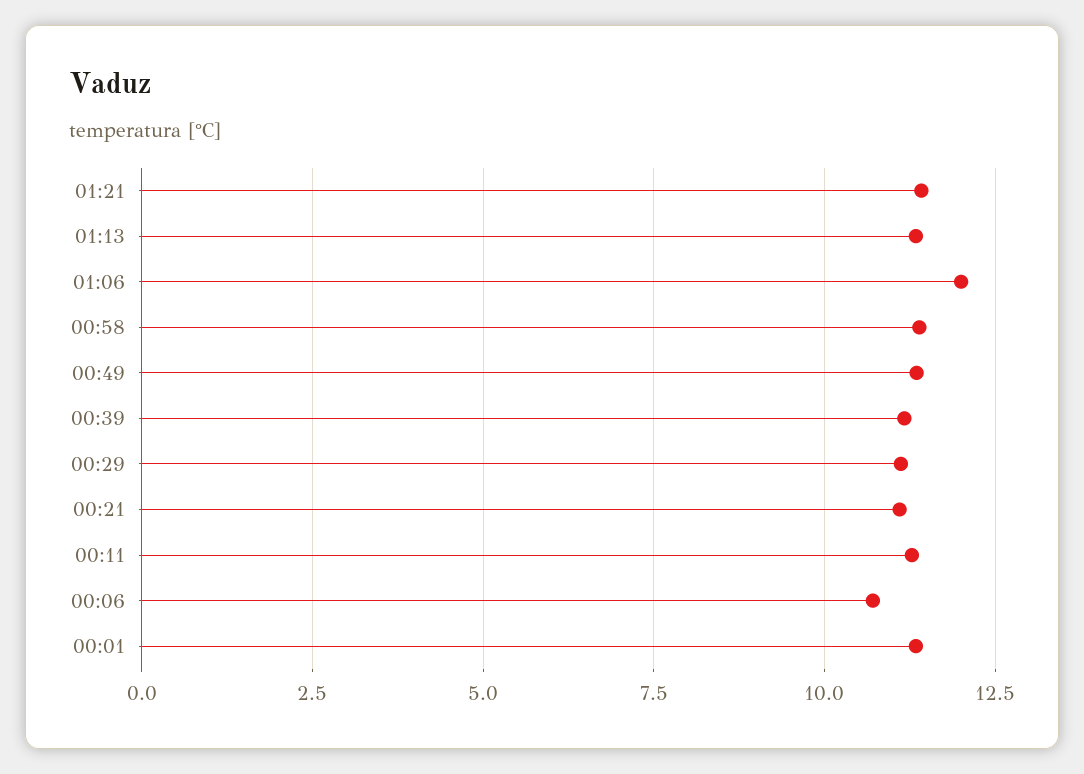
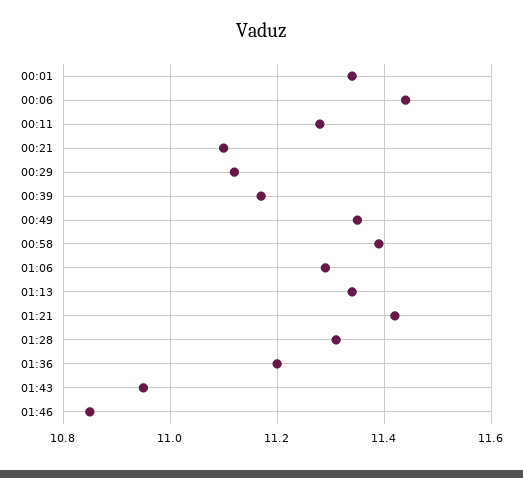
01:06: 12 -> 11.3
00:06: 10.75 -> 11.45
01:28: none -> 11.3
01:36: none -> 11.2
01:43: none -> 10.95
01:46: none -> 10.85

